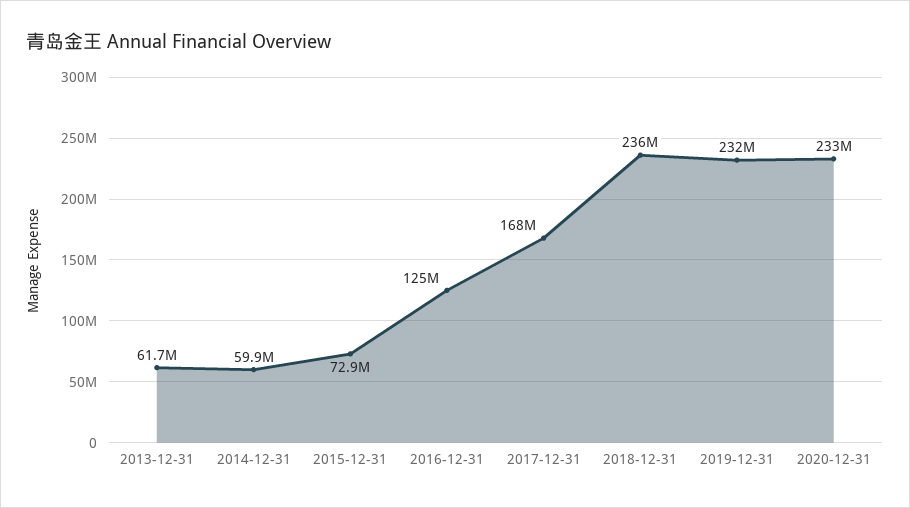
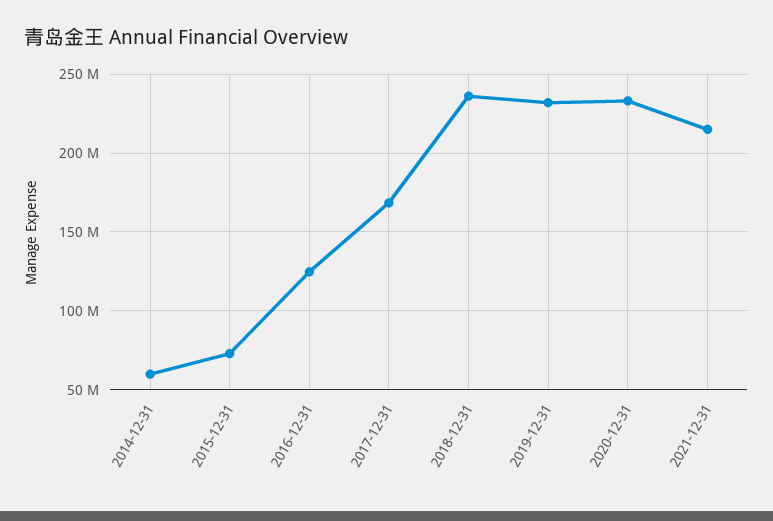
2013-12-31: 61700000 -> none
2021-12-31: none -> 215000000

